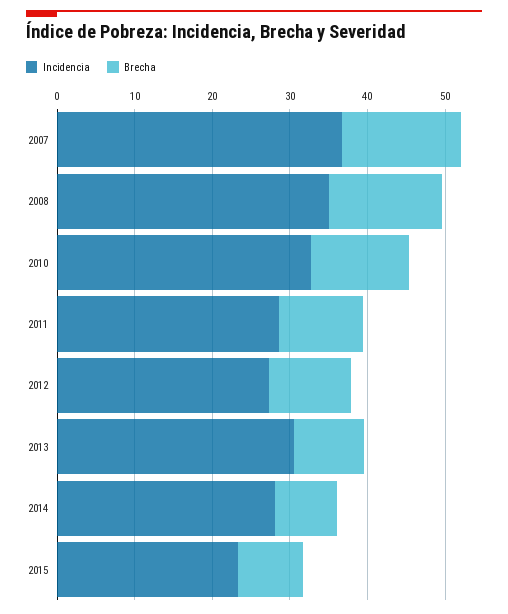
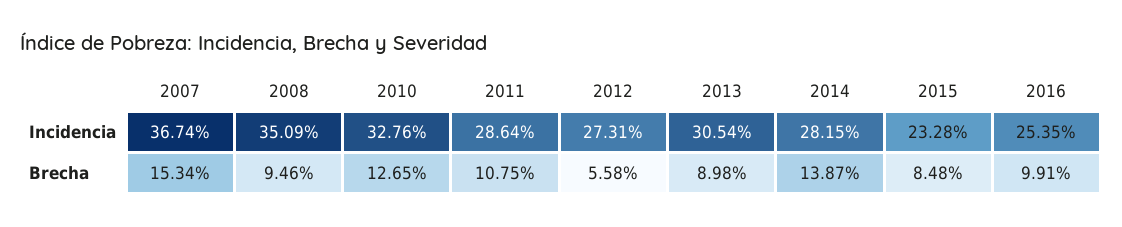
Brecha, 2008: 14 -> 9.46
Brecha, 2012: 10 -> 5.58
Brecha, 2014: 8 -> 13.87
Incidencia, 2016: none -> 25.35
Brecha, 2016: none -> 9.91

